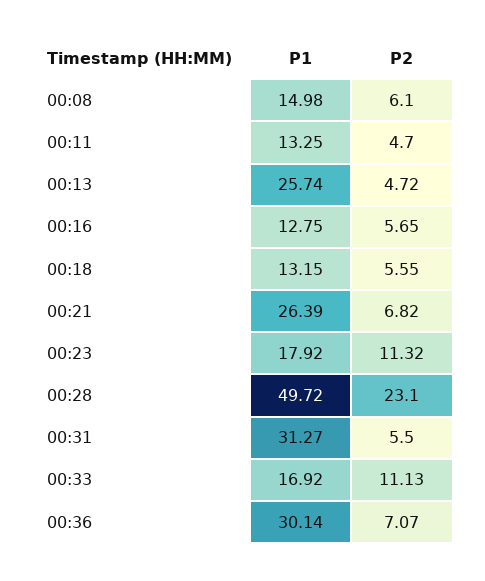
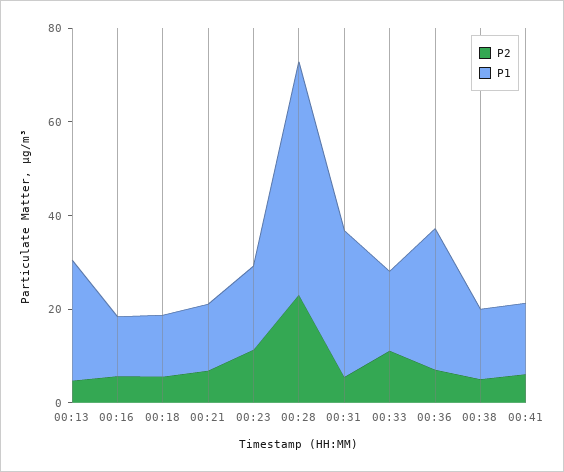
P1, 00:08: 14.98 -> none
P2, 00:08: 6.1 -> none
P1, 00:11: 13.25 -> none
P2, 00:11: 4.7 -> none
P1, 00:21: 26.39 -> 15
P2, 00:38: none -> 5
P1, 00:38: none -> 15
P2, 00:41: none -> 5
P1, 00:41: none -> 15

